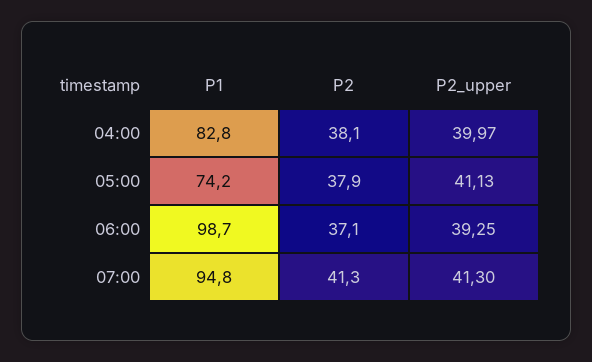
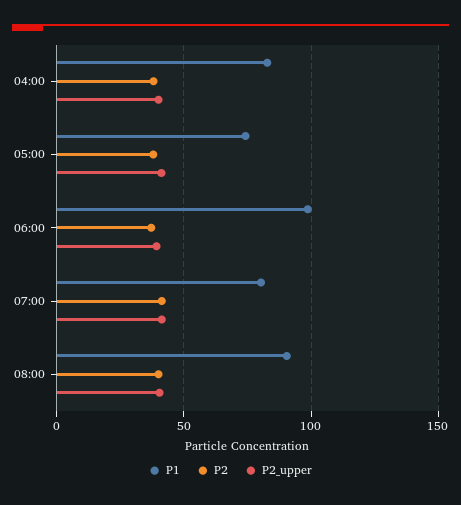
P1, 07:00: 94.8 -> 80
P1, 08:00: none -> 90
P2, 08:00: none -> 40
P2_upper, 08:00: none -> 40

